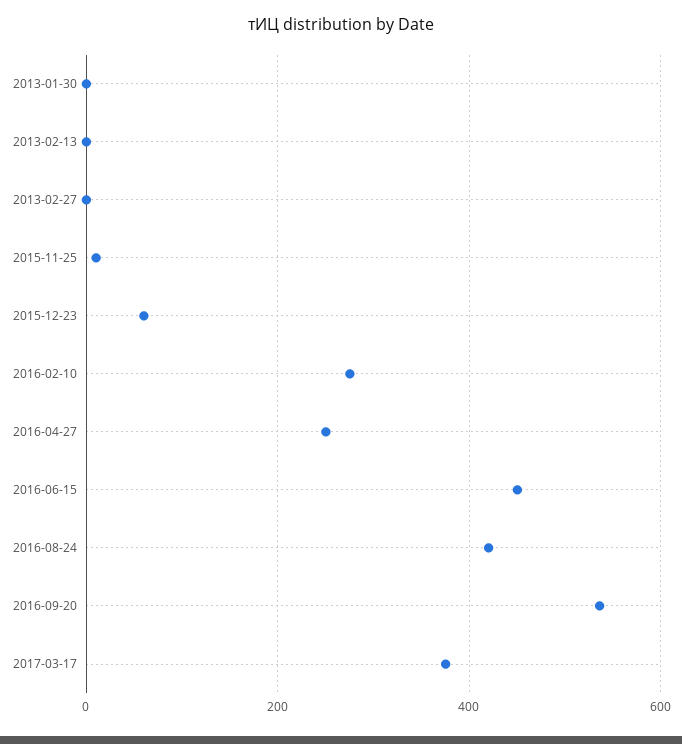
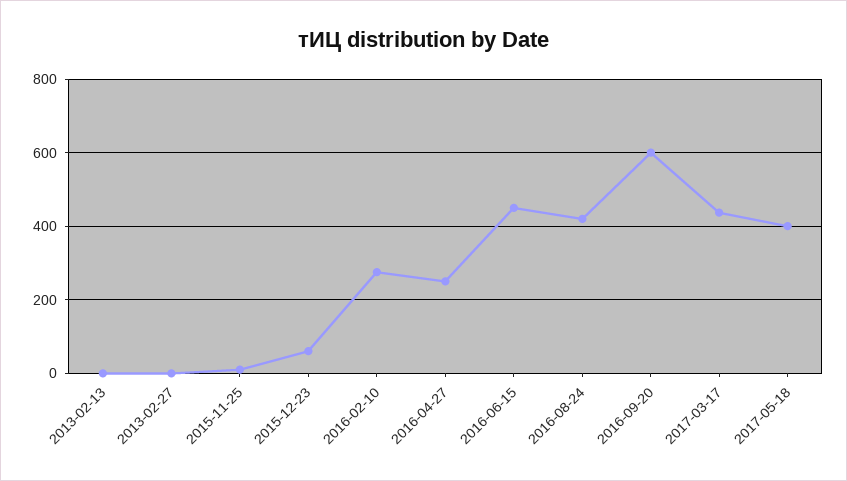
2013-01-30: 0 -> none
2016-09-20: 540 -> 600
2017-03-17: 380 -> 440
2017-05-18: none -> 400

